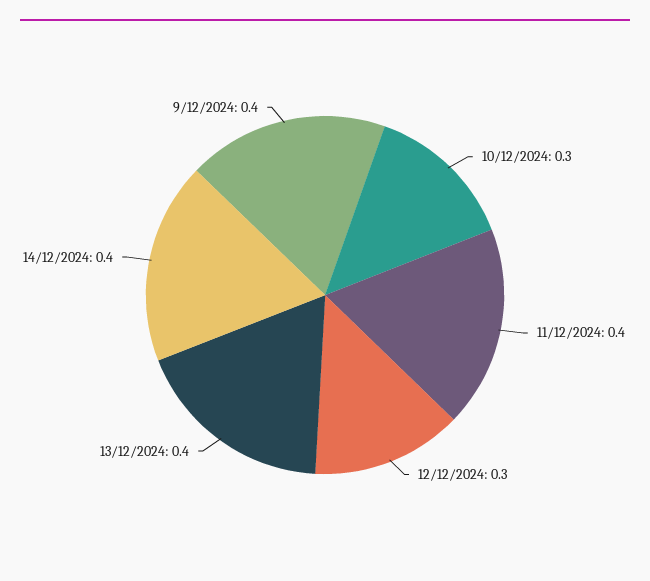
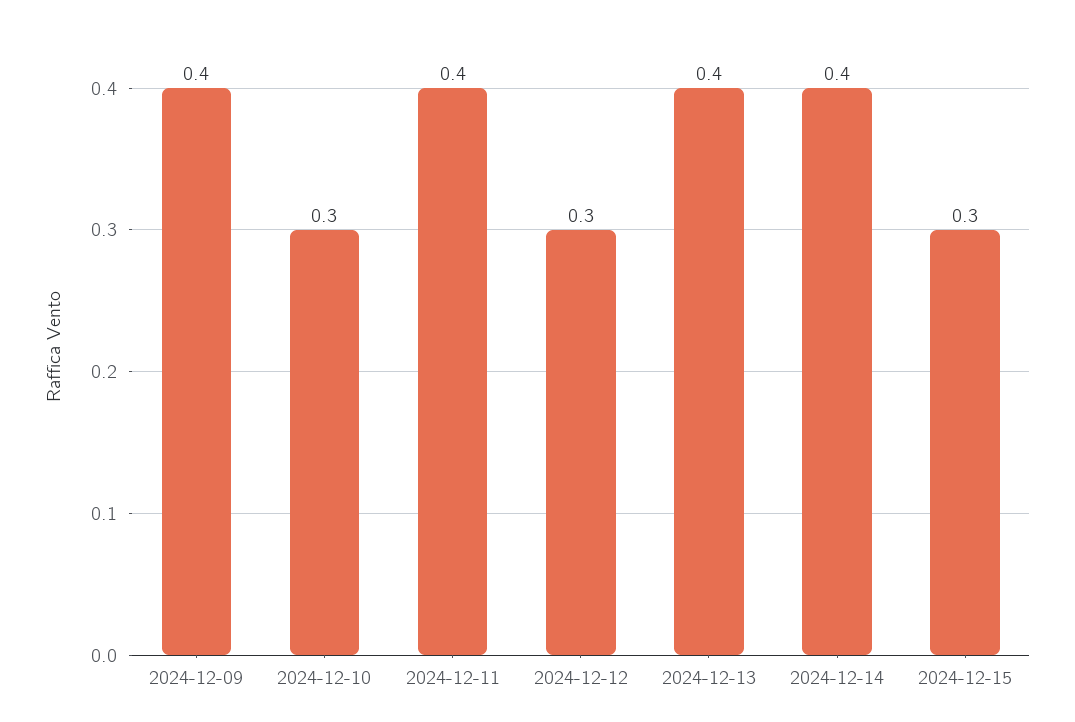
2024-12-15: none -> 0.3

